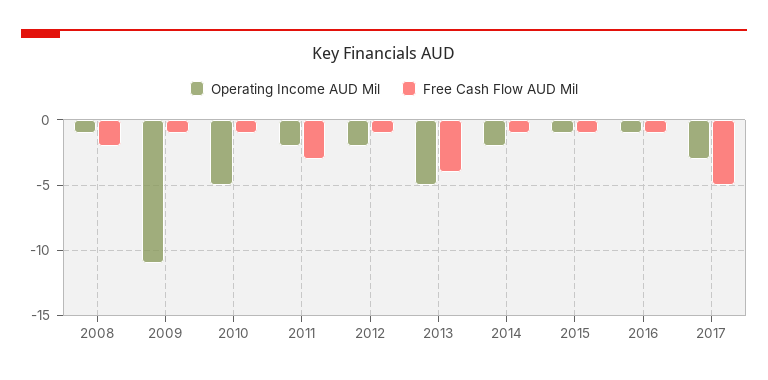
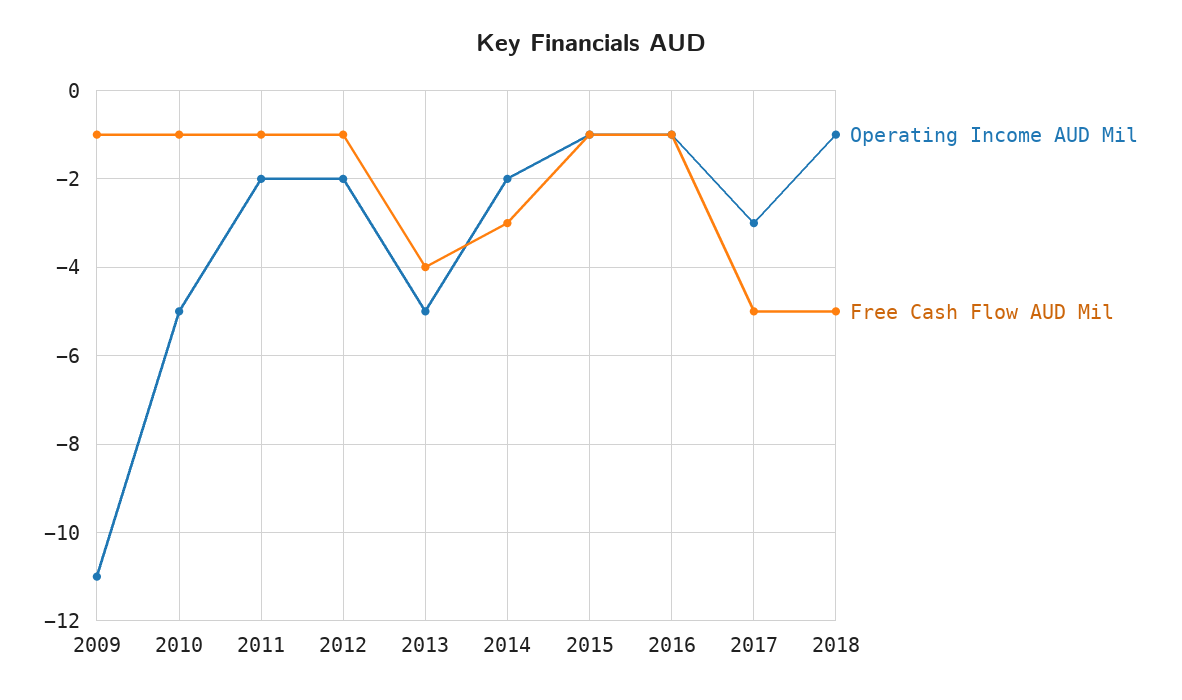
Operating Income AUD Mil, 2008: -1 -> none
Free Cash Flow AUD Mil, 2008: -2 -> none
Free Cash Flow AUD Mil, 2011: -3 -> -1
Free Cash Flow AUD Mil, 2014: -1 -> -3
Operating Income AUD Mil, 2018: none -> -1
Free Cash Flow AUD Mil, 2018: none -> -5

